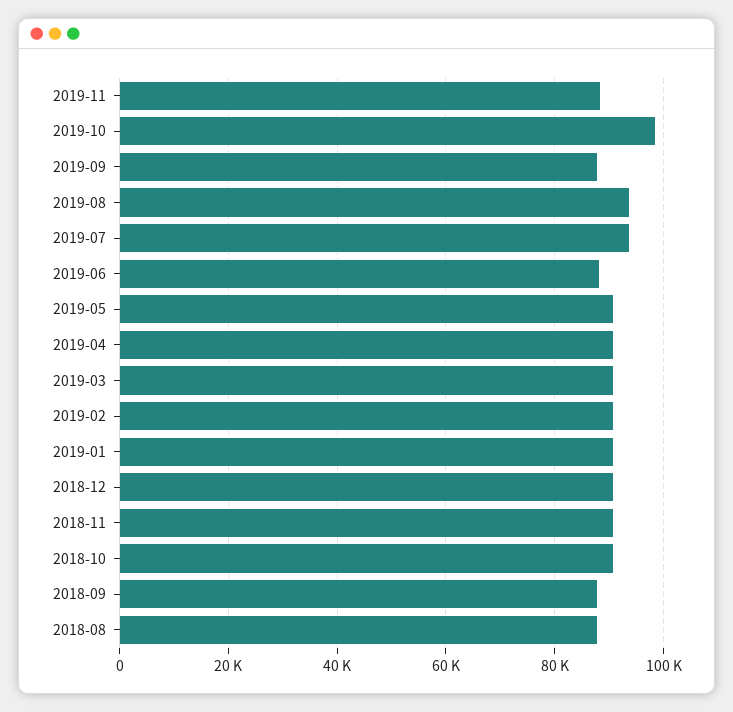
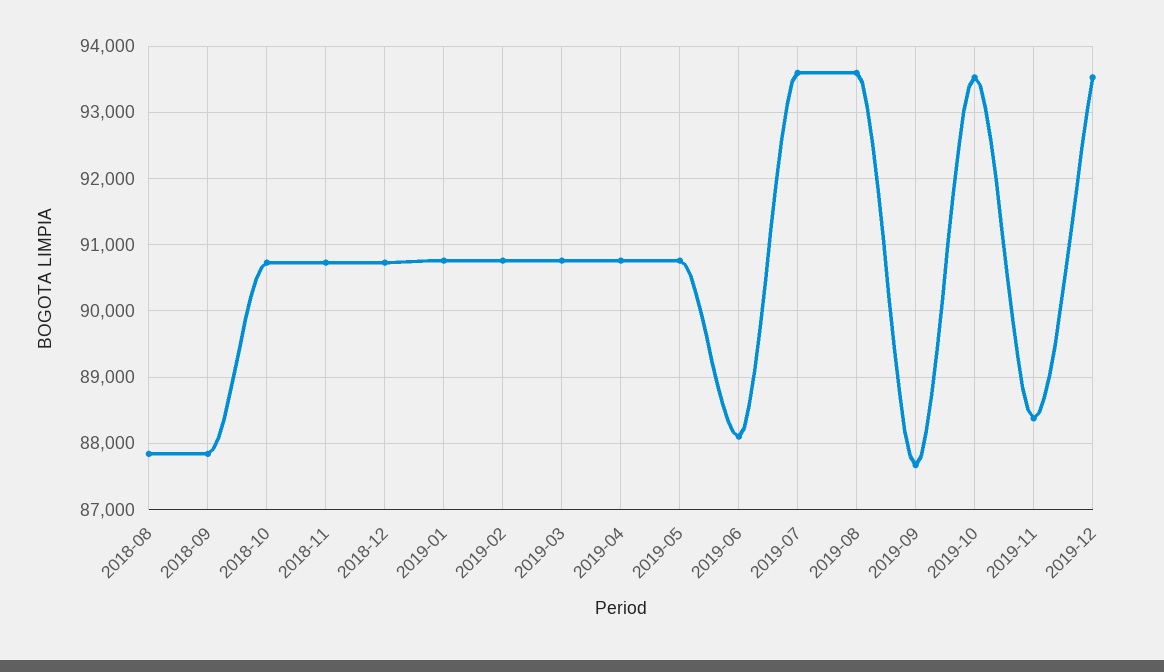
2019-10: 98000 -> 93500
2019-12: none -> 93500

